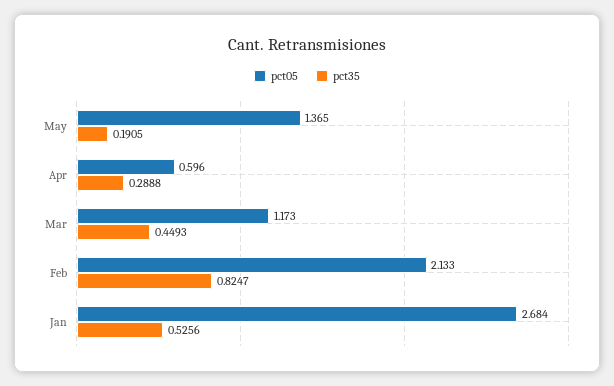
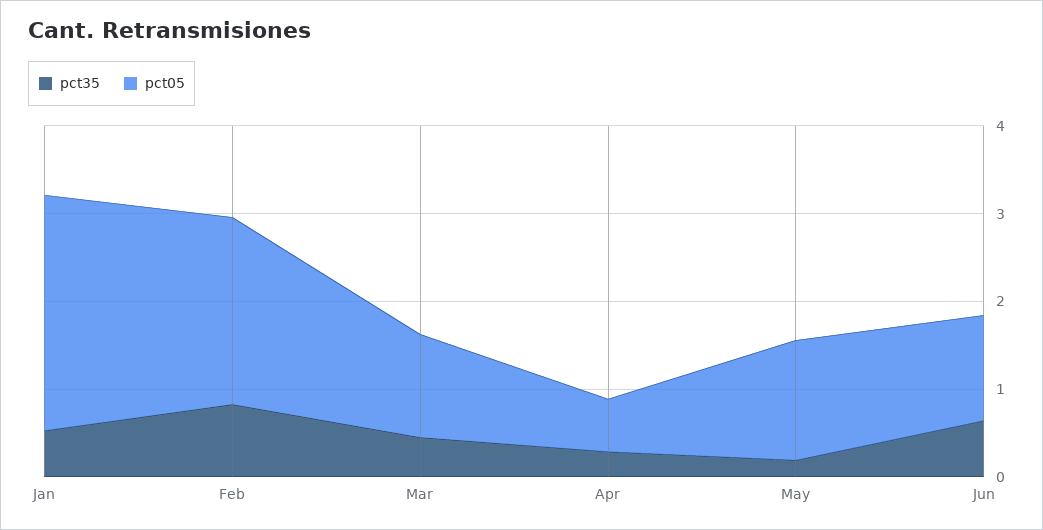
pct35, Jun: none -> 0.6
pct05, Jun: none -> 1.2

